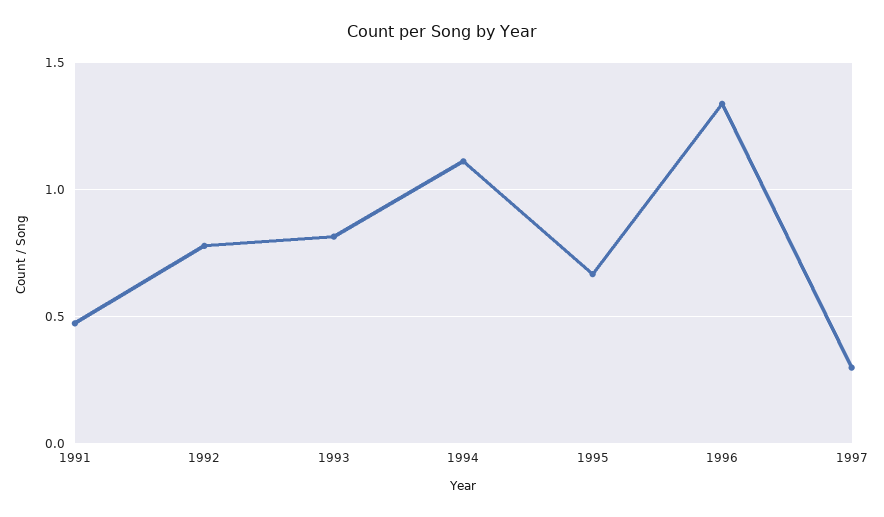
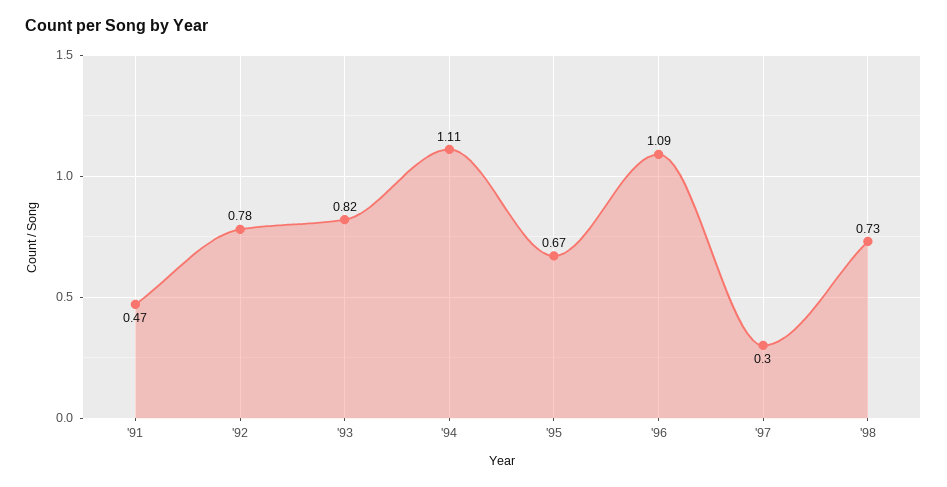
1996: 1.35 -> 1.09
'98: none -> 0.73

